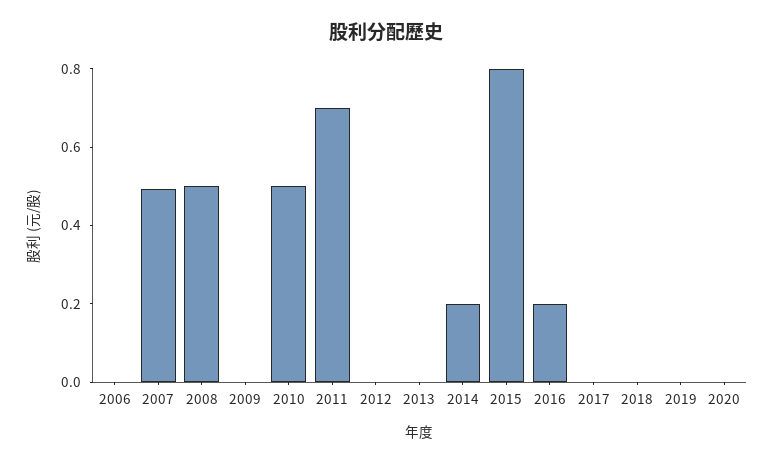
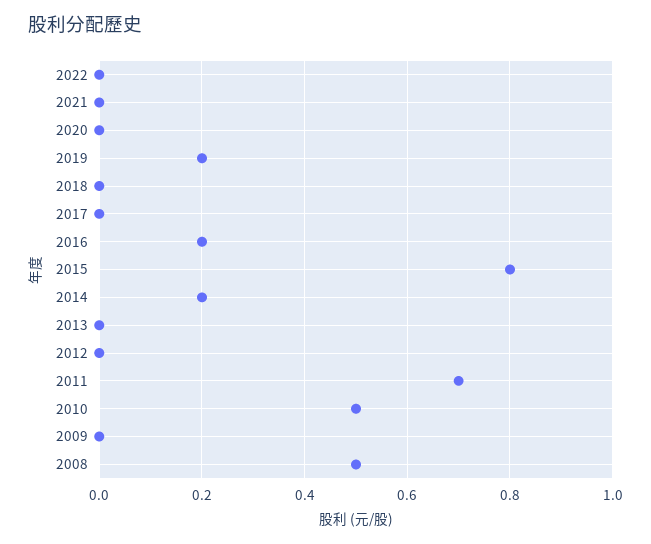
2006: 0 -> none
2007: 0.5 -> none
2019: 0 -> 0.2
2022: none -> 0
2021: none -> 0

